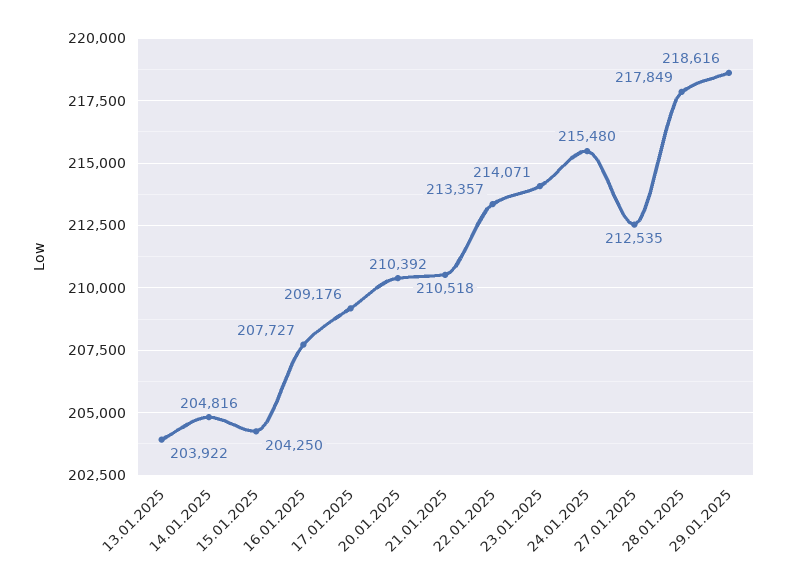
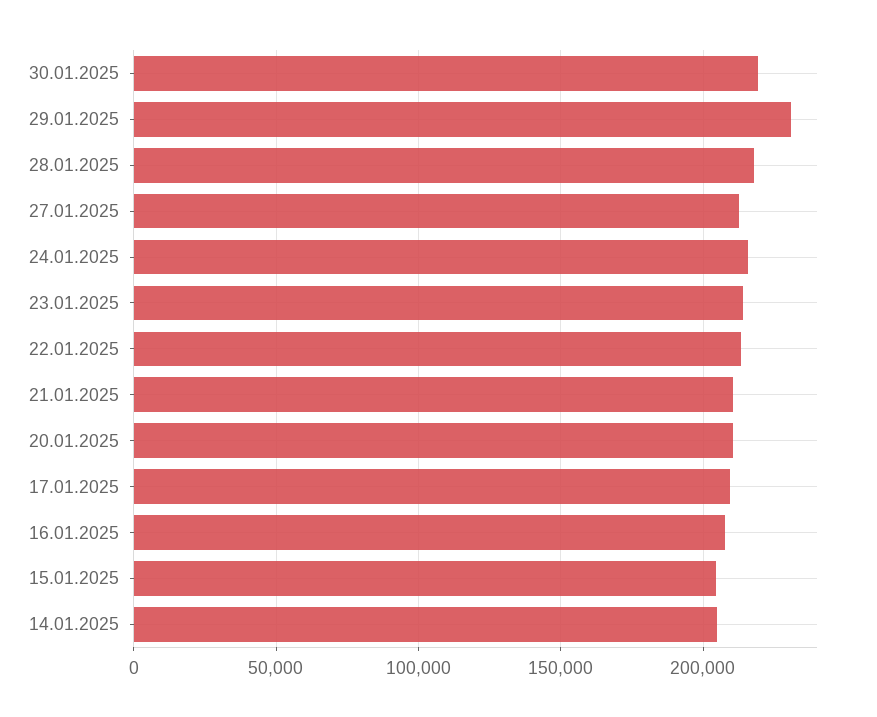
13.01.2025: 203922 -> none
29.01.2025: 218616 -> 230000
30.01.2025: none -> 220000

